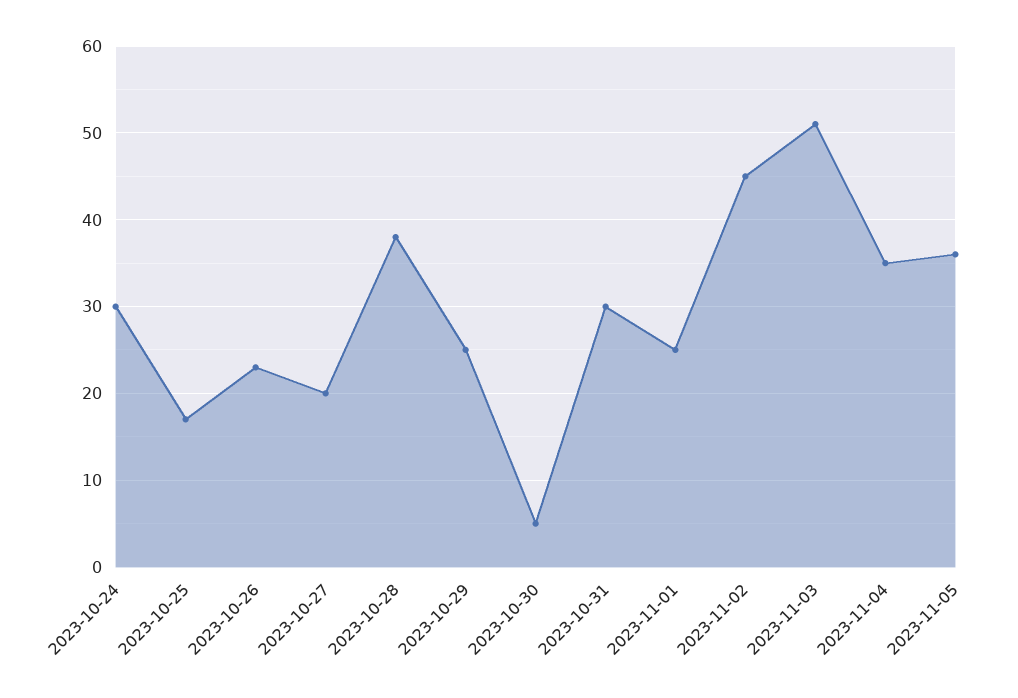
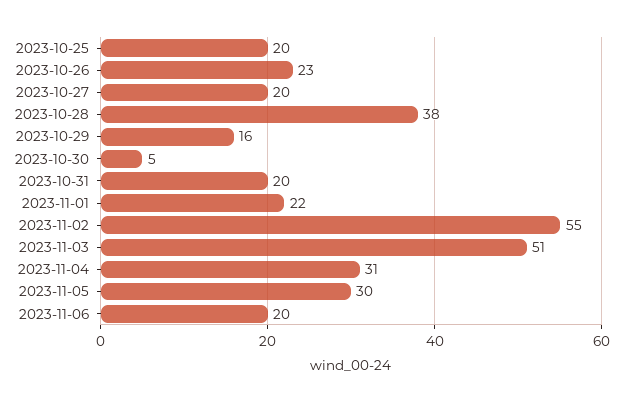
2023-10-24: 30 -> none
2023-10-25: 17 -> 20
2023-10-29: 25 -> 16
2023-10-31: 30 -> 20
2023-11-01: 25 -> 22
2023-11-02: 45 -> 55
2023-11-04: 35 -> 31
2023-11-05: 36 -> 30
2023-11-06: none -> 20

